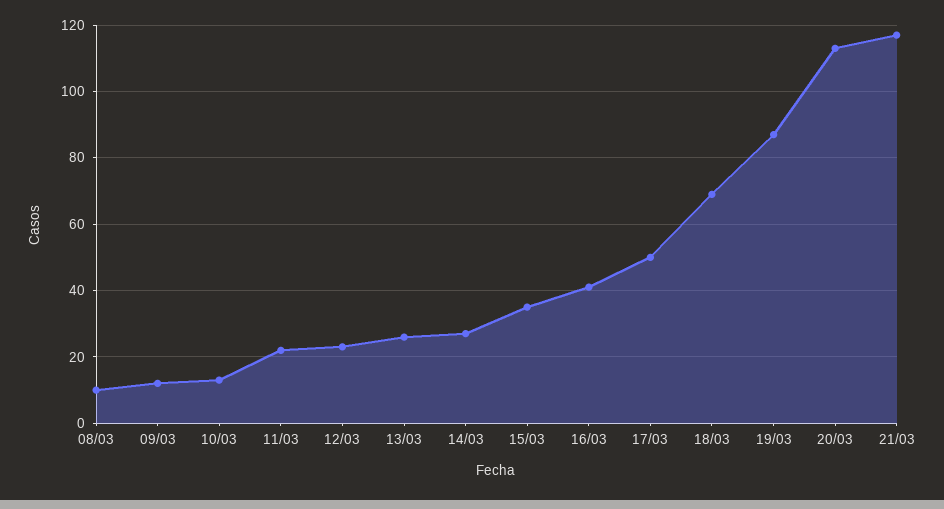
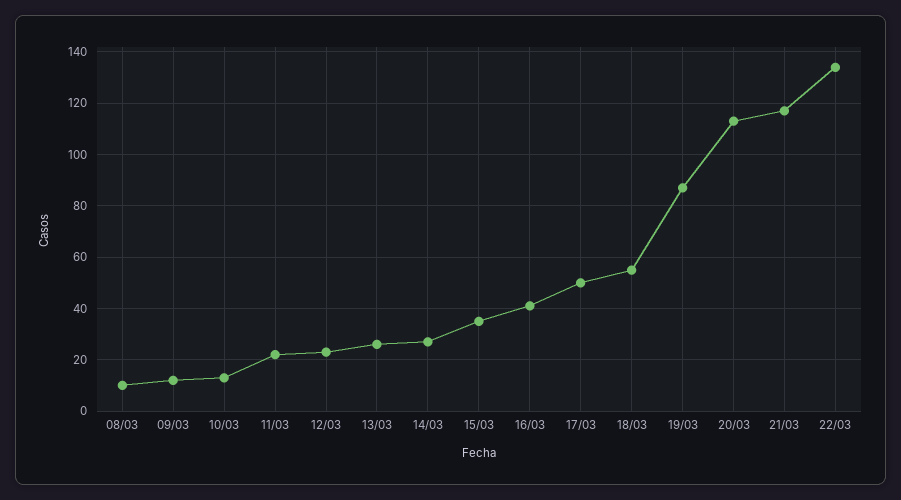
18/03: 70 -> 55
22/03: none -> 135

